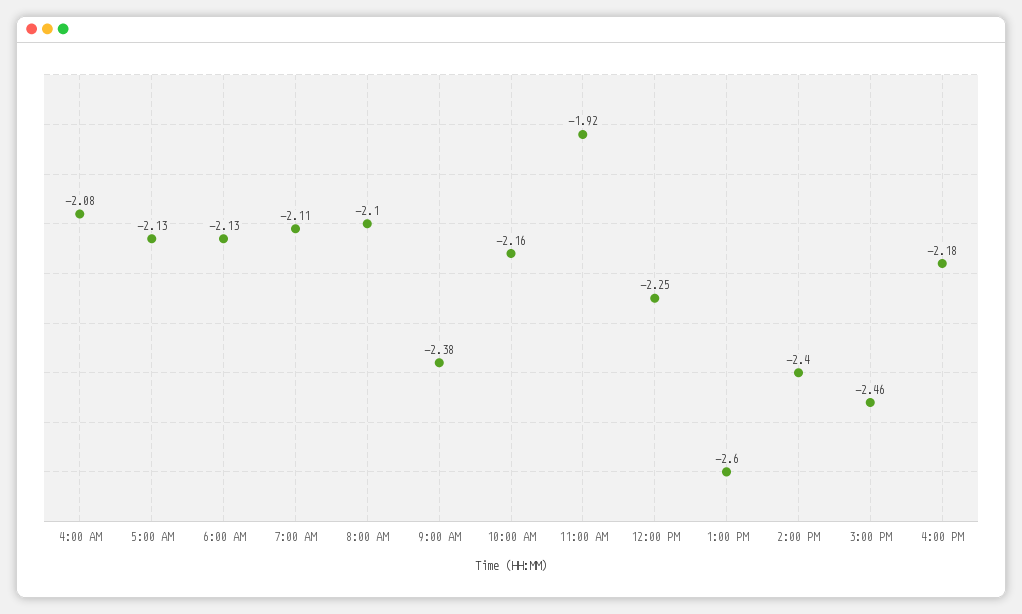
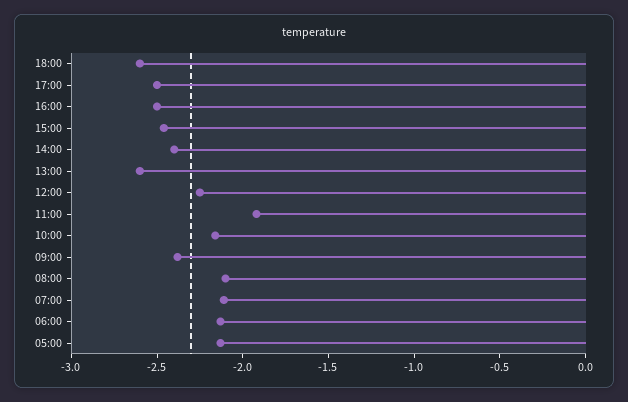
4:00 AM: -2.08 -> none
4:00 PM: -2.18 -> -2.5
18:00: none -> -2.6
17:00: none -> -2.5

